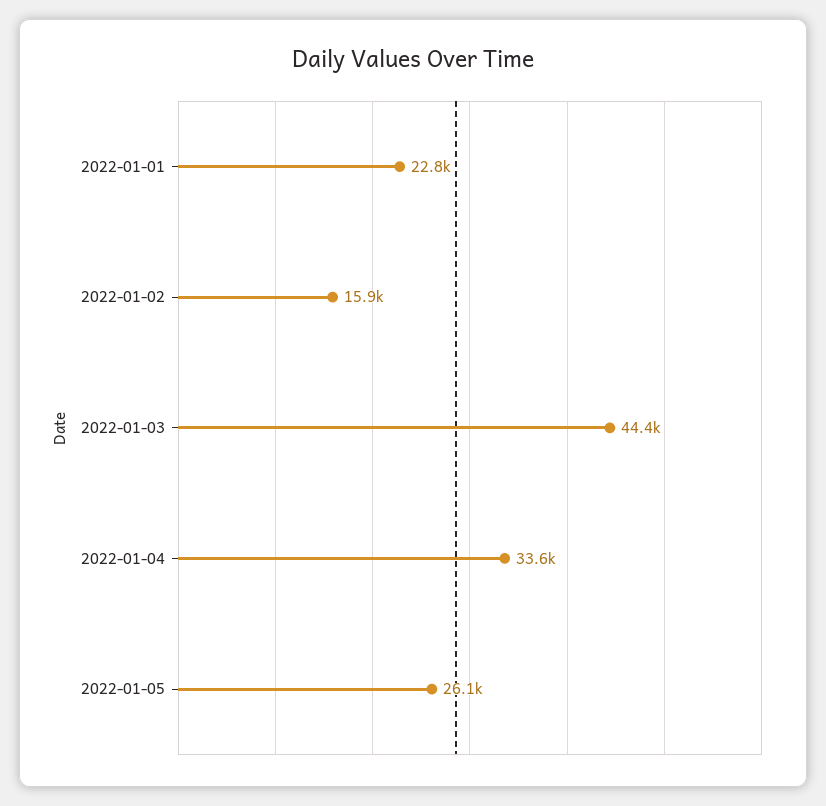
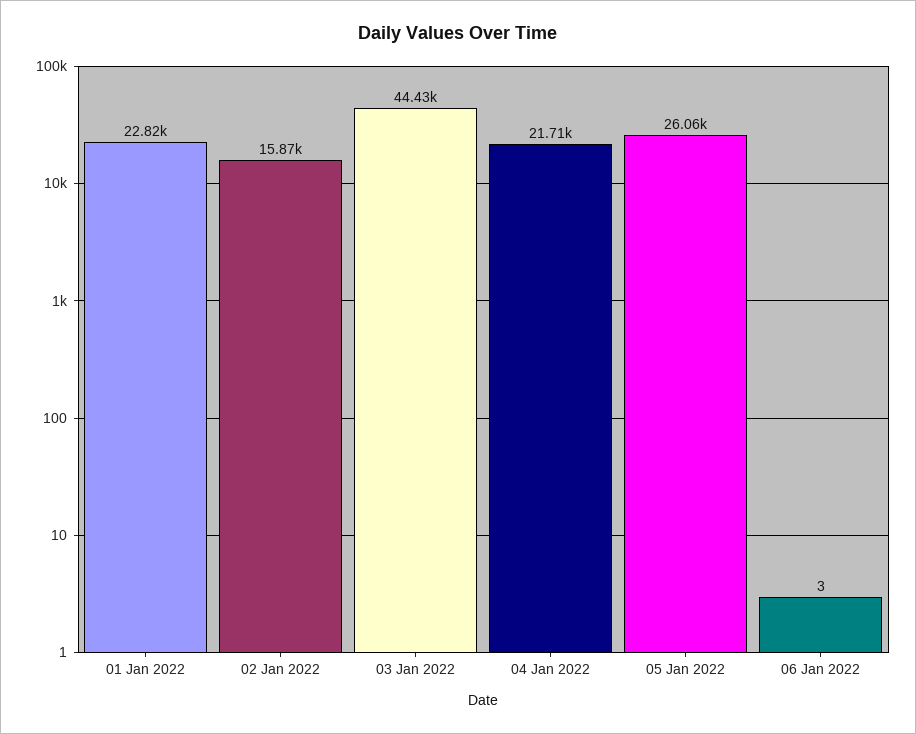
2022-01-04: 33600 -> 21710
06 Jan 2022: none -> 3

